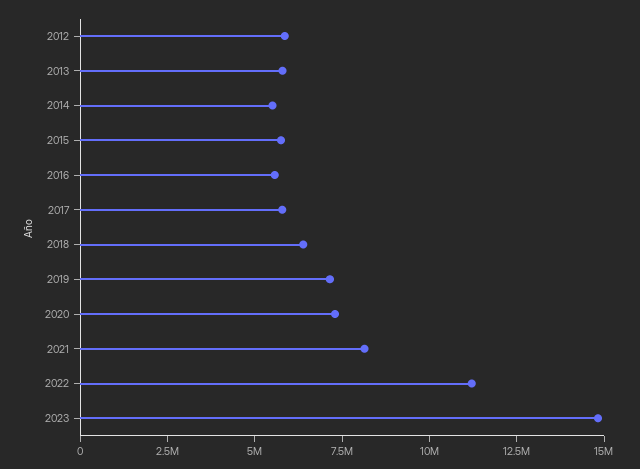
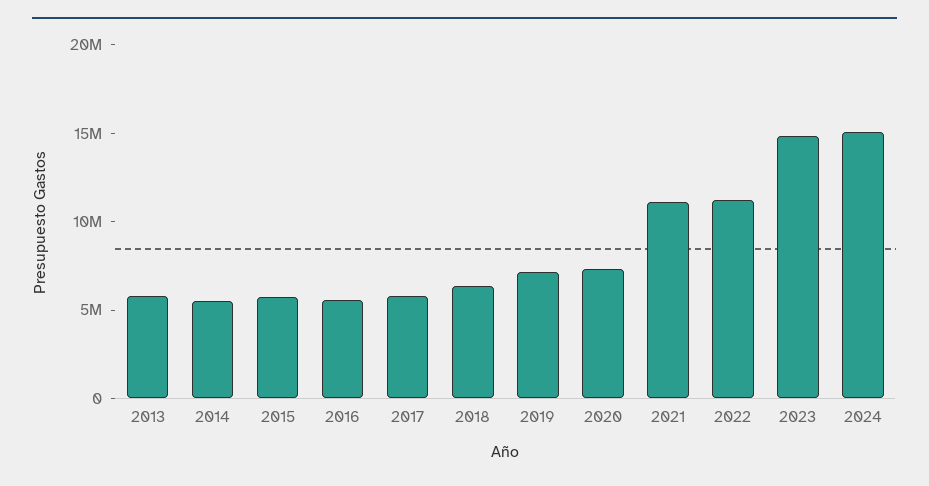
2012: 6000000 -> none
2021: 8000000 -> 11000000
2024: none -> 15000000

